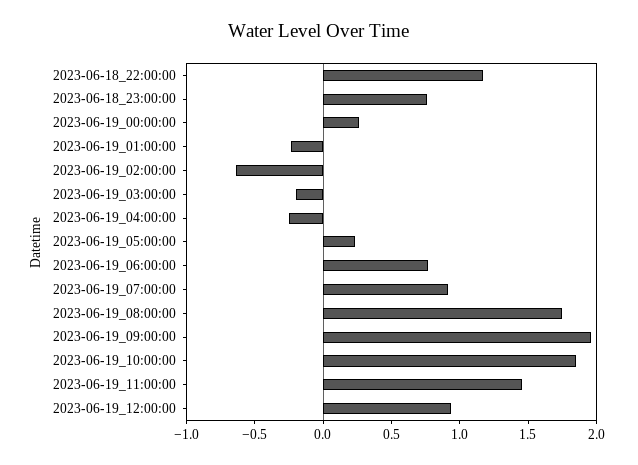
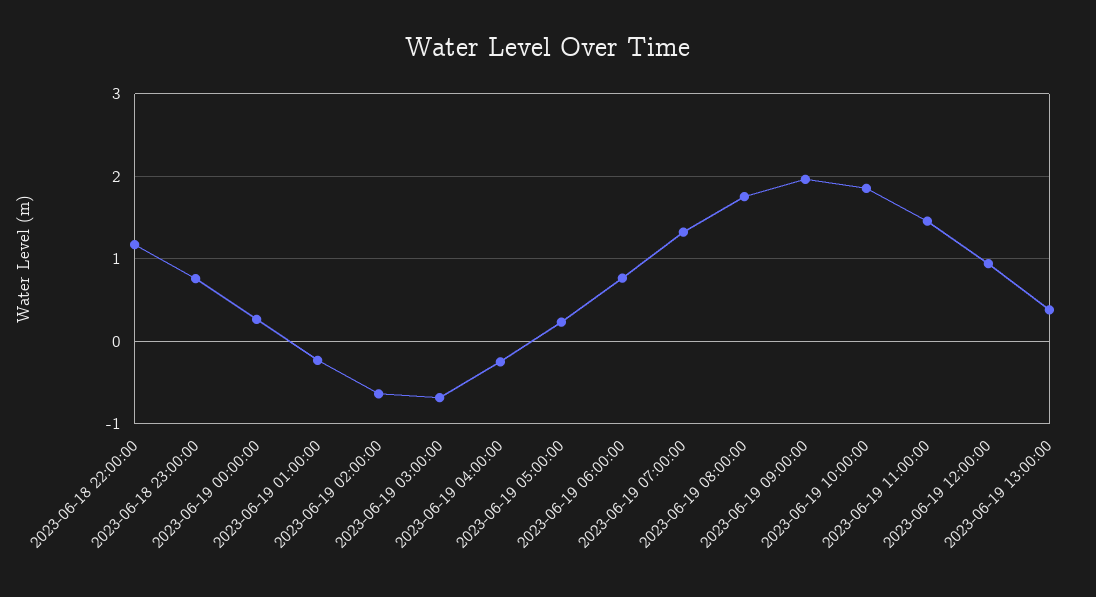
2023-06-19_03:00:00: -0.2 -> -0.7
2023-06-19_07:00:00: 0.9 -> 1.3
2023-06-19 13:00:00: none -> 0.4

